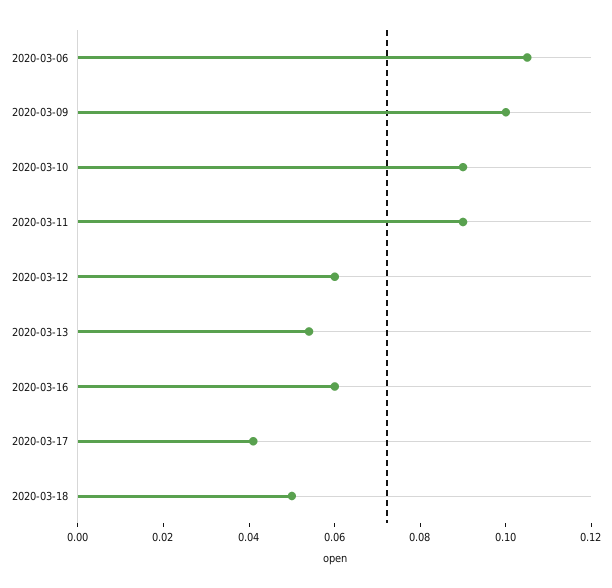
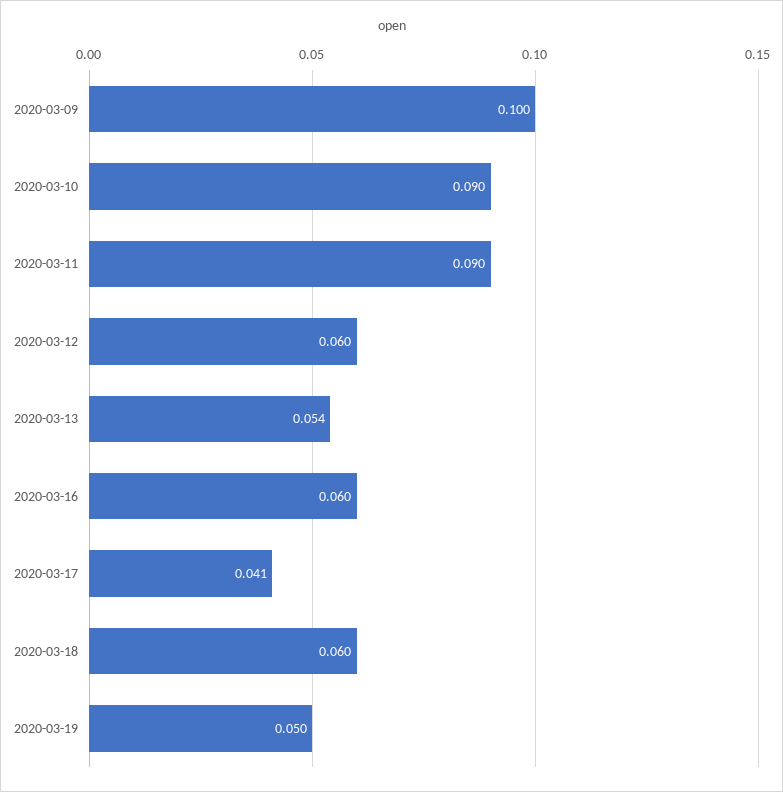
2020-03-06: 0.105 -> none
2020-03-18: 0.05 -> 0.06
2020-03-19: none -> 0.05

